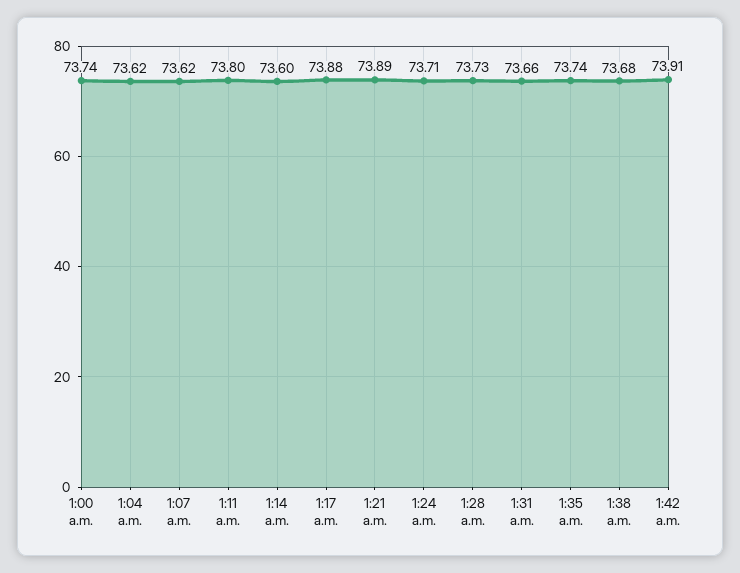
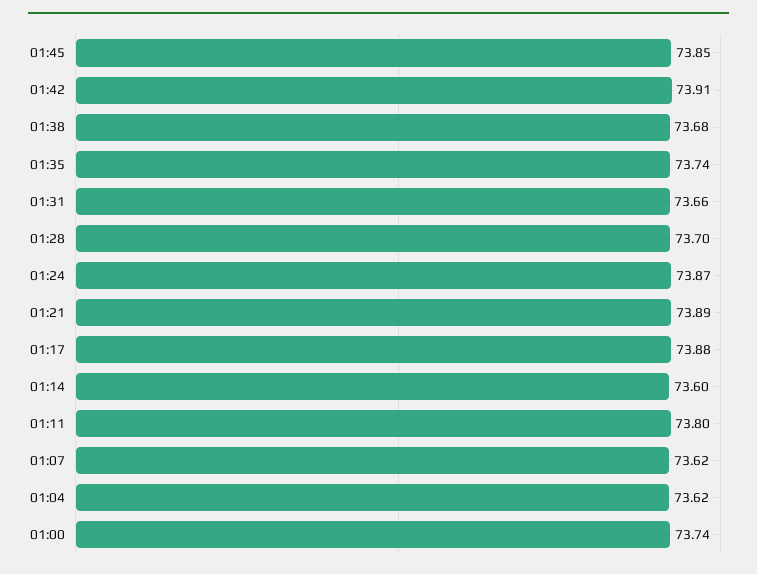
1:24 a.m.: 73.71 -> 73.87
1:28 a.m.: 73.73 -> 73.7
01:45: none -> 73.85

